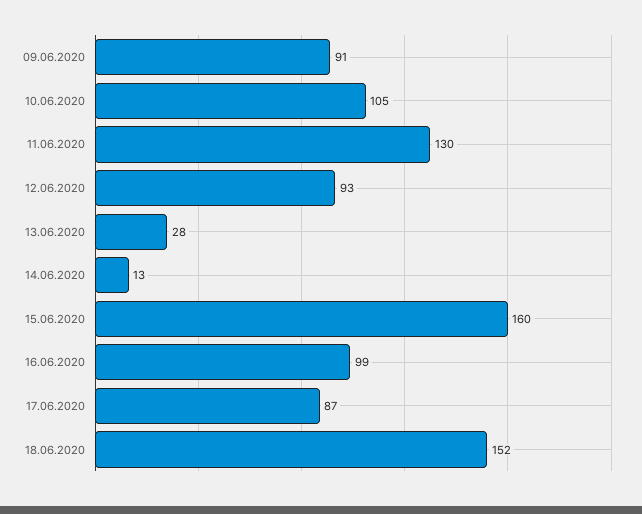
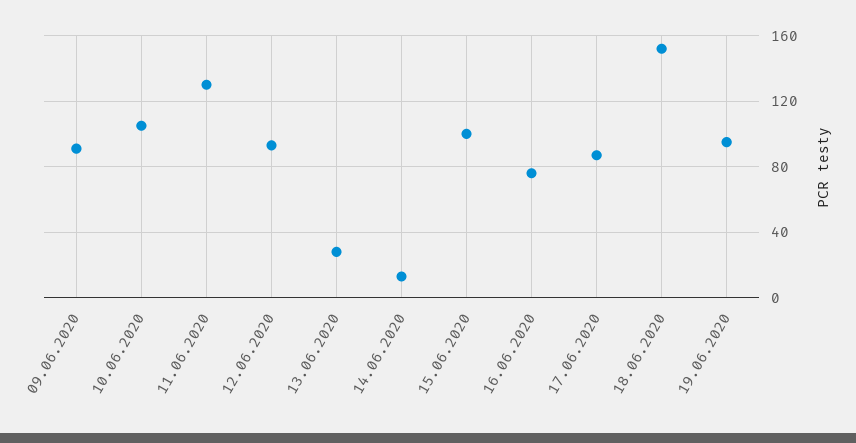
15.06.2020: 160 -> 100
16.06.2020: 99 -> 75
19.06.2020: none -> 95

